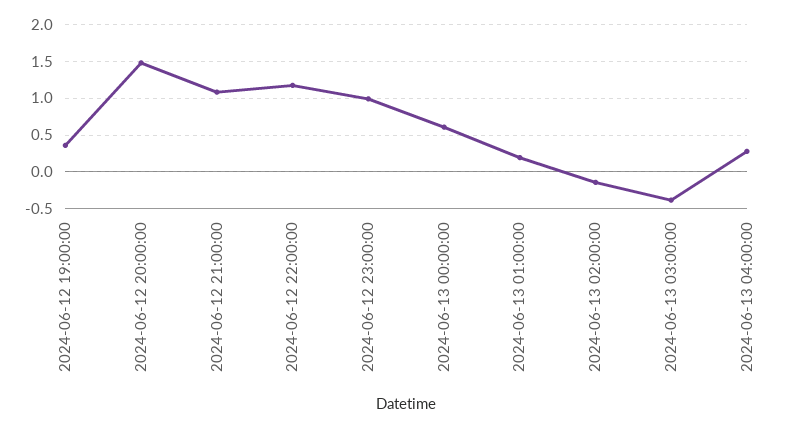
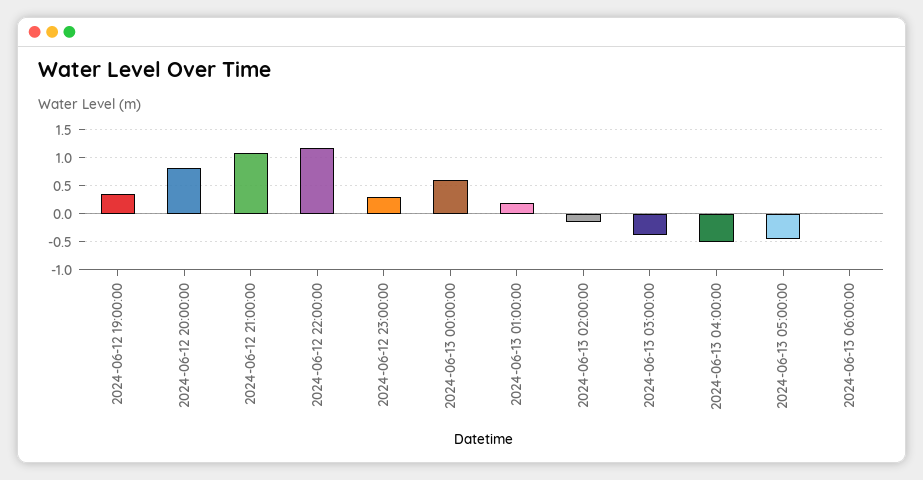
2024-06-12 20:00:00: 1.5 -> 0.75
2024-06-12 23:00:00: 1 -> 0.25
2024-06-13 04:00:00: 0.3 -> -0.5
2024-06-13 05:00:00: none -> -0.5
2024-06-13 06:00:00: none -> 0

